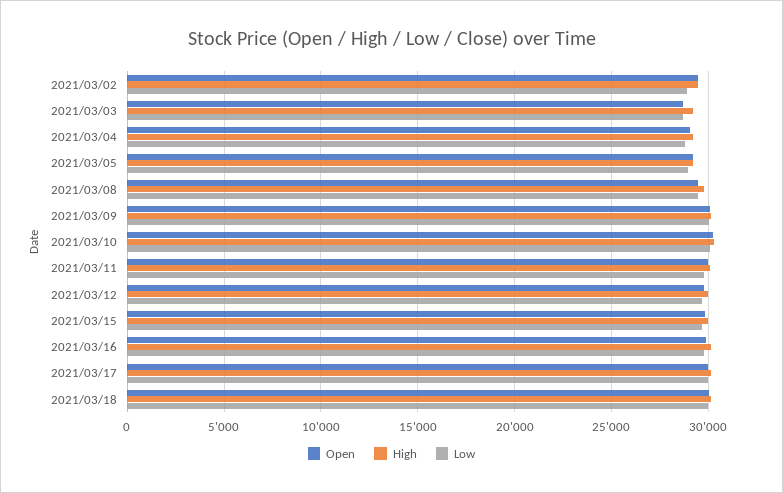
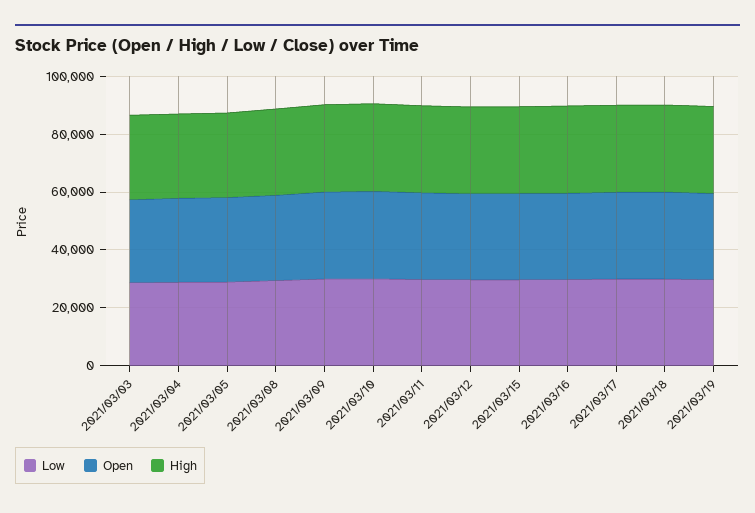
Open, 2021/03/02: 29500 -> none
High, 2021/03/02: 29500 -> none
Low, 2021/03/02: 29000 -> none
Low, 2021/03/19: none -> 30000
Open, 2021/03/19: none -> 30000
High, 2021/03/19: none -> 30000

